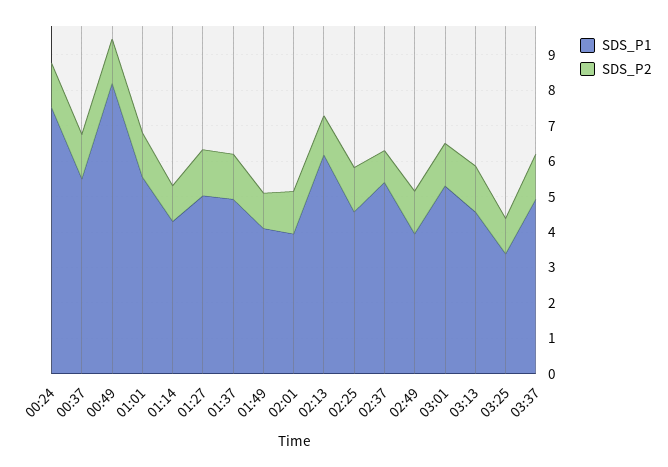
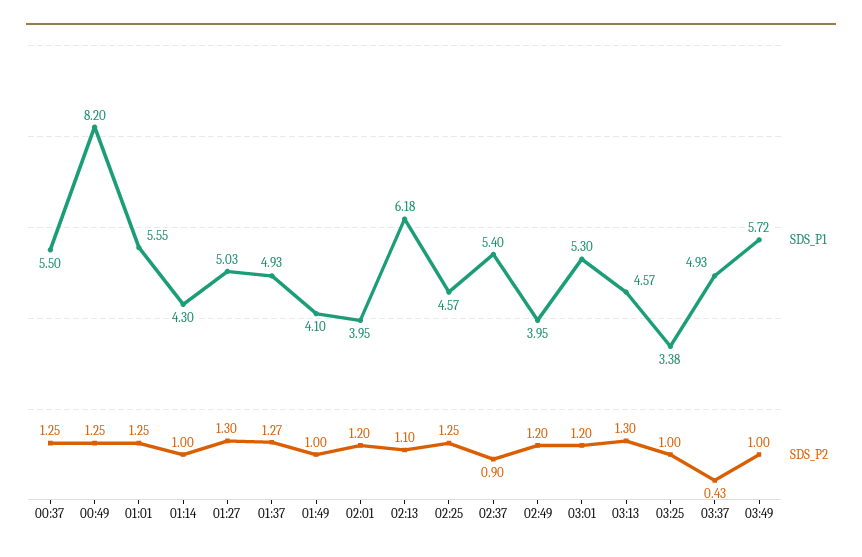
SDS_P1, 00:24: 7.5 -> none
SDS_P2, 00:24: 1.25 -> none
SDS_P2, 03:37: 1.25 -> 0.43
SDS_P1, 03:49: none -> 5.72
SDS_P2, 03:49: none -> 1

